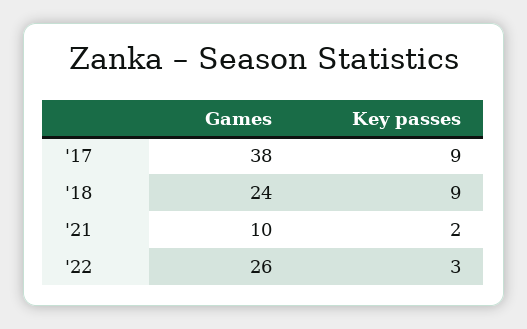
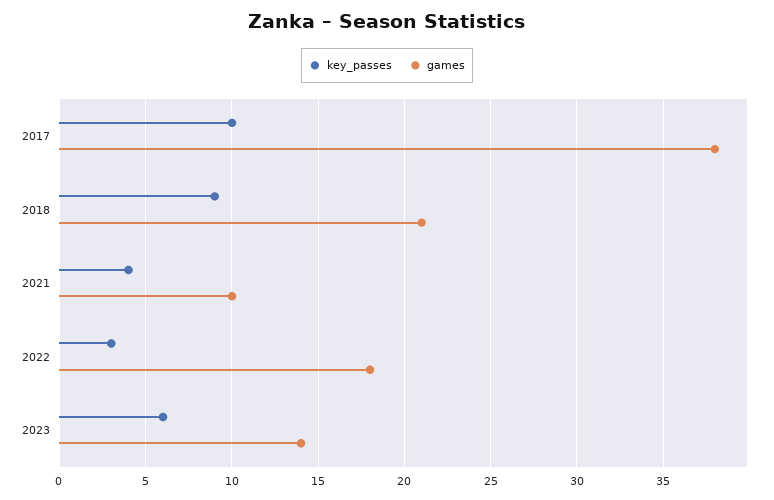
Key passes, '17: 9 -> 10
Games, '18: 24 -> 21
Key passes, '21: 2 -> 4
Games, '22: 26 -> 18
Key passes, 2023: none -> 6
Games, 2023: none -> 14

